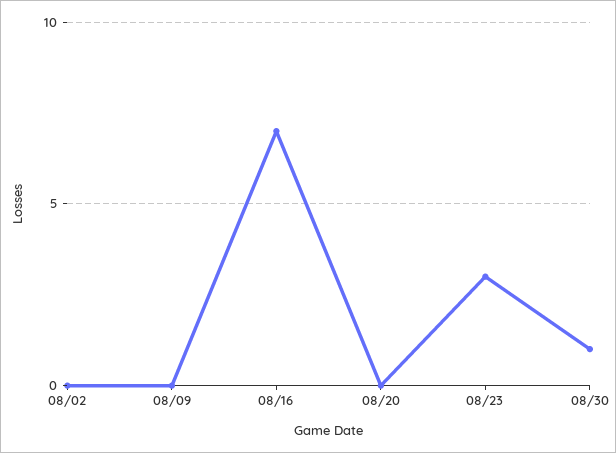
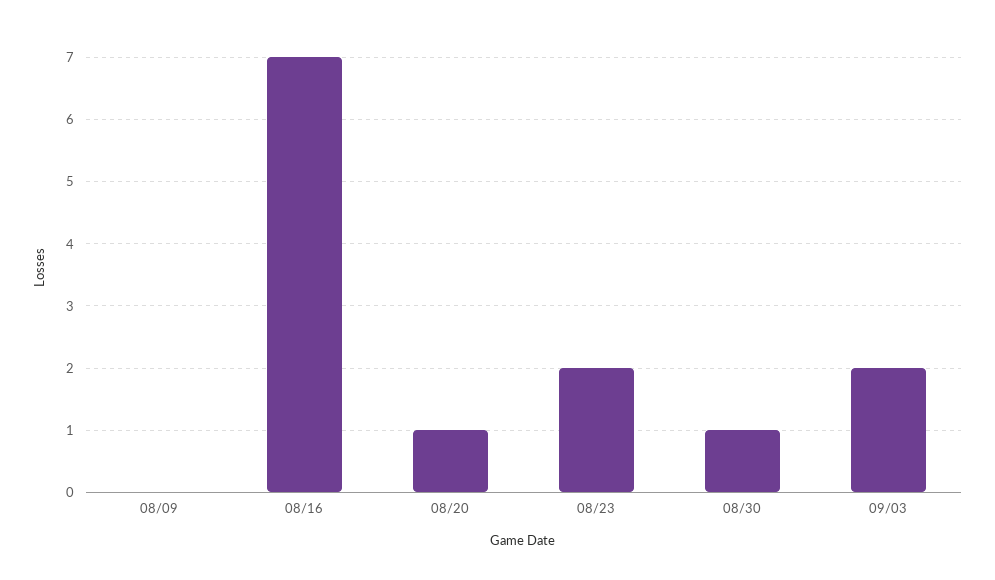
08/02: 0 -> none
08/20: 0 -> 1
08/23: 3 -> 2
09/03: none -> 2

